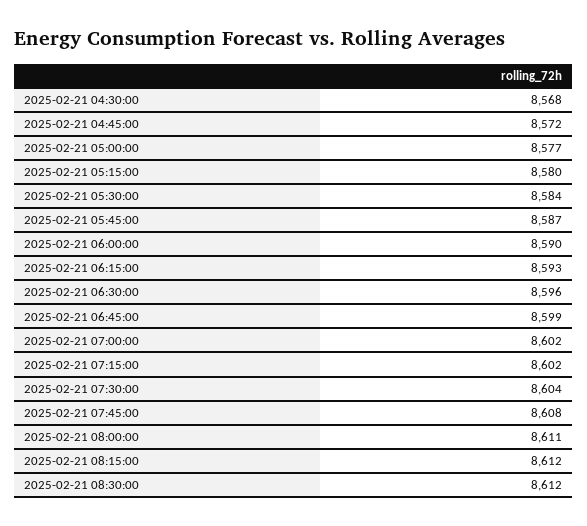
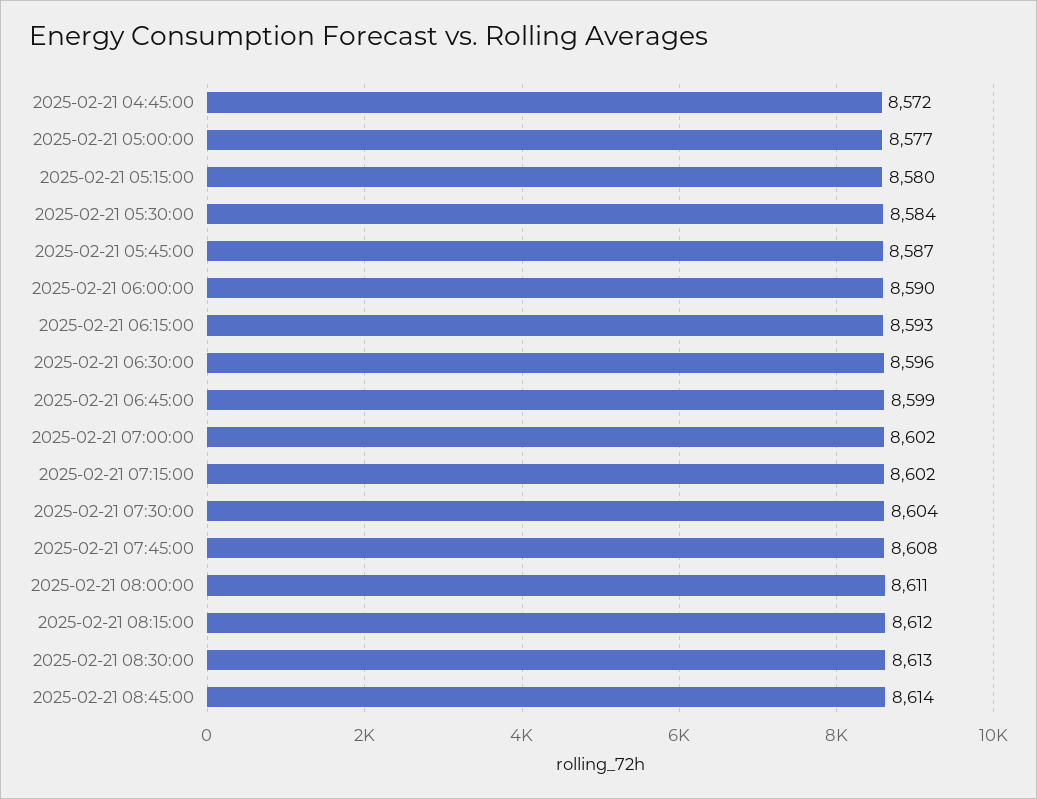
2025-02-21 04:30:00: 8568 -> none
2025-02-21 08:30:00: 8612 -> 8613
2025-02-21 08:45:00: none -> 8614

